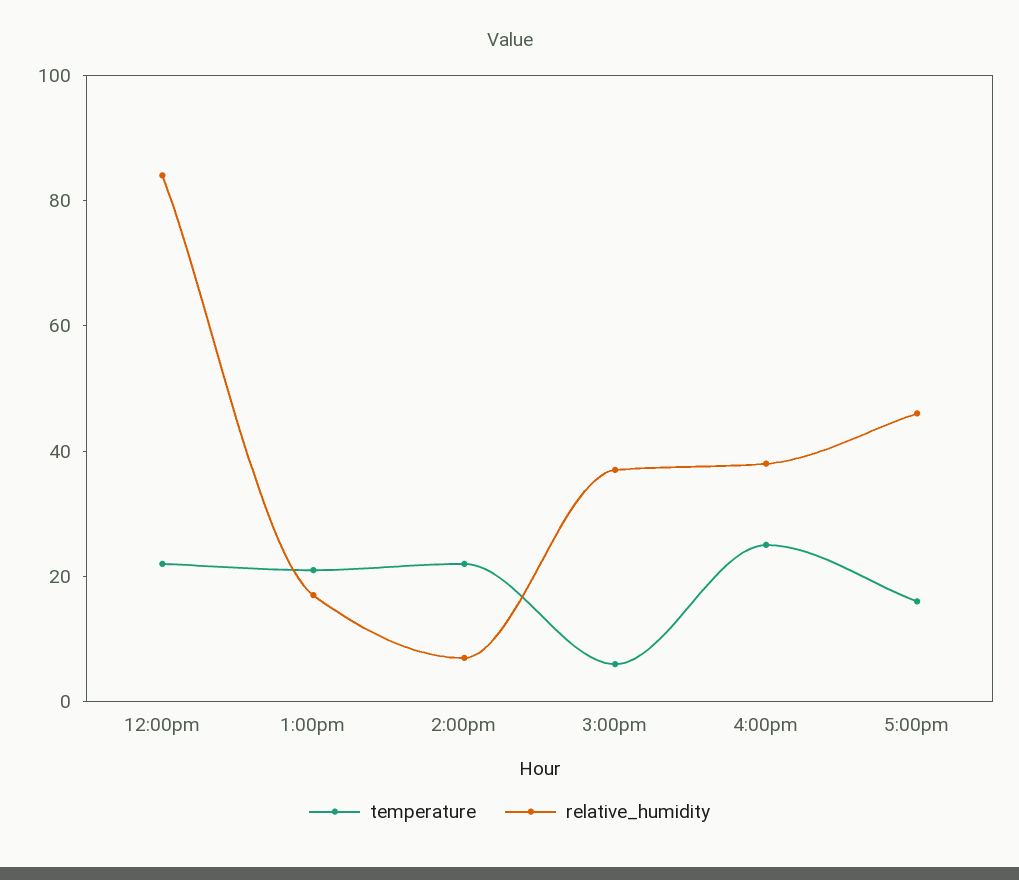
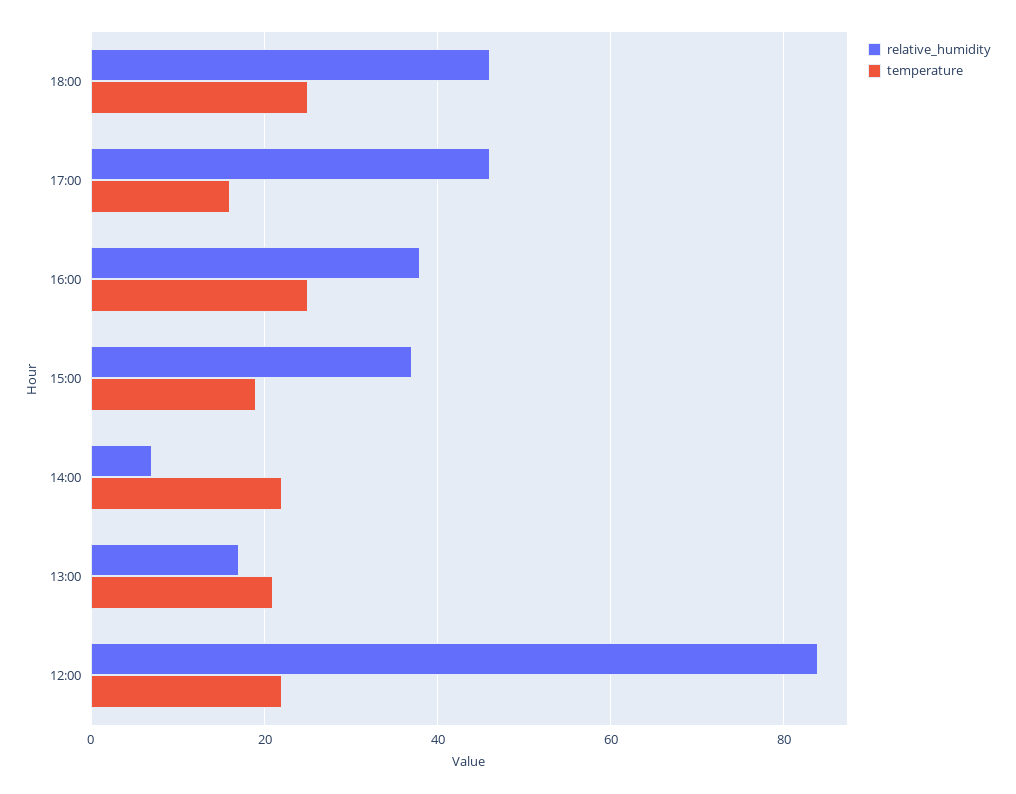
temperature, 3:00pm: 5 -> 20
relative_humidity, 18:00: none -> 45
temperature, 18:00: none -> 25

